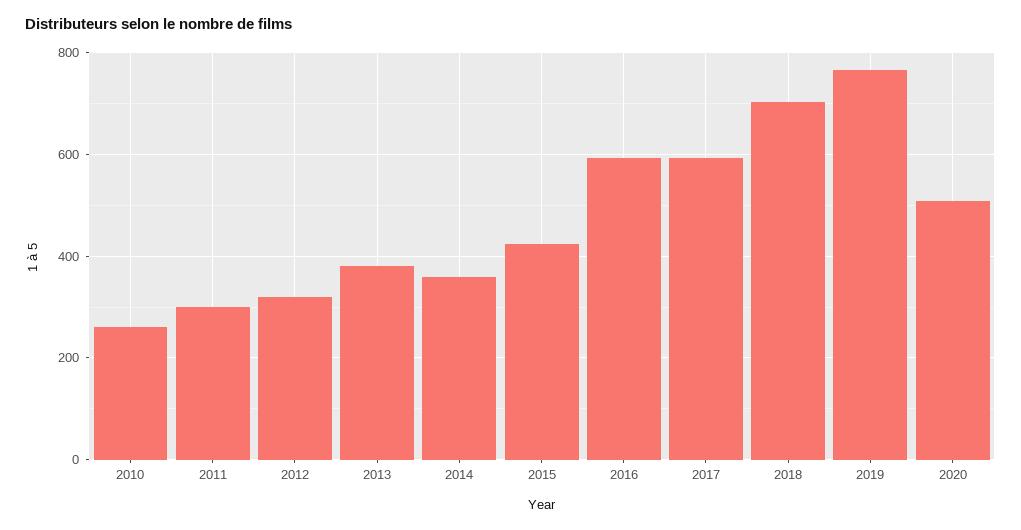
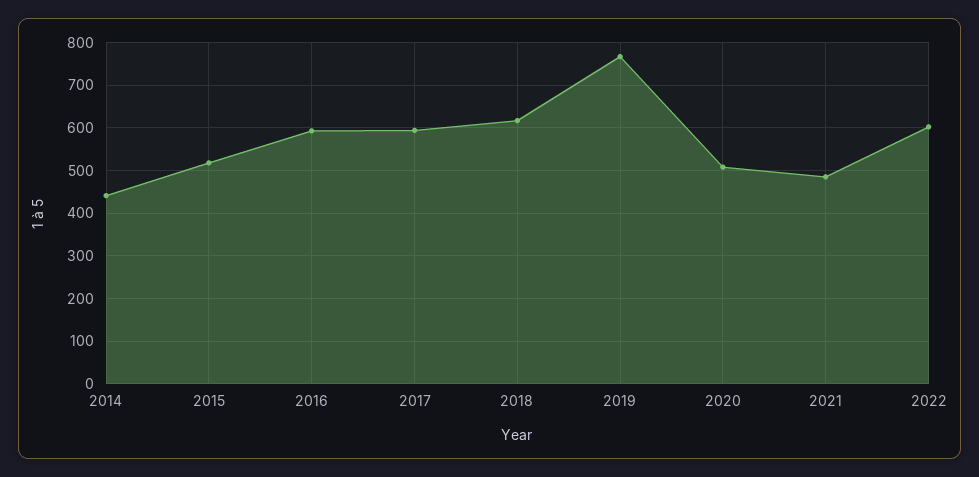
2010: 260 -> none
2011: 300 -> none
2012: 320 -> none
2013: 380 -> none
2014: 360 -> 440
2015: 420 -> 520
2018: 700 -> 620
2021: none -> 480
2022: none -> 600

